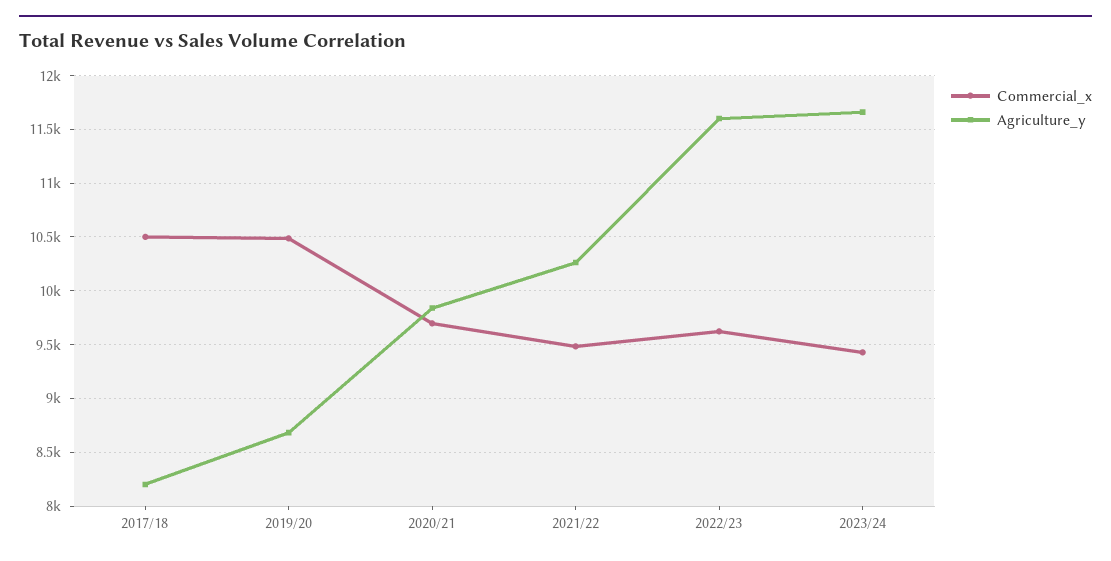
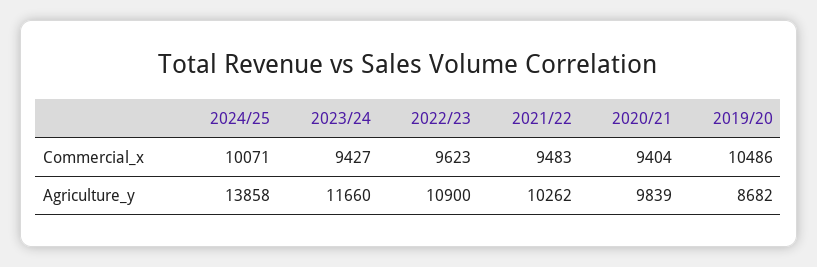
Commercial_x, 2017/18: 10500 -> none
Agriculture_y, 2017/18: 8200 -> none
Commercial_x, 2020/21: 9700 -> 9404
Agriculture_y, 2022/23: 11600 -> 10900
Commercial_x, 2024/25: none -> 10071
Agriculture_y, 2024/25: none -> 13858

